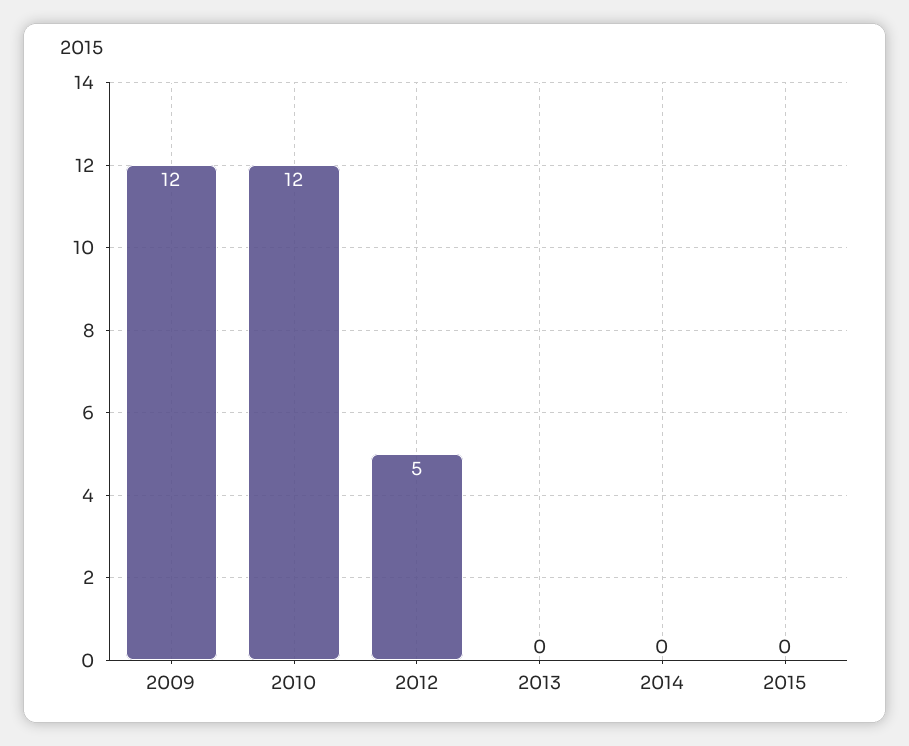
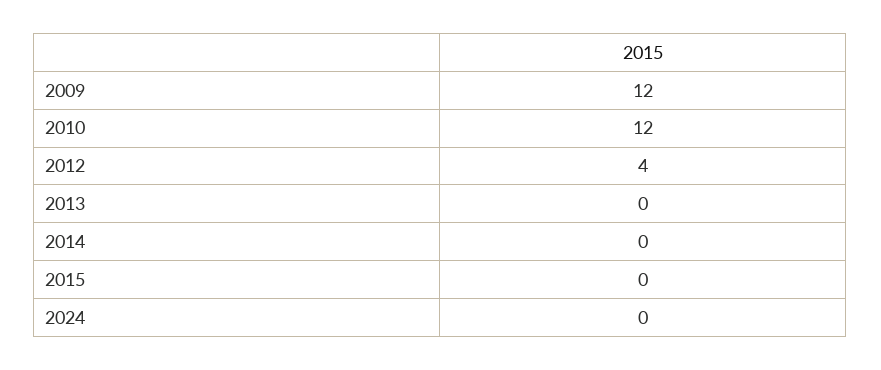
2012: 5 -> 4
2024: none -> 0

